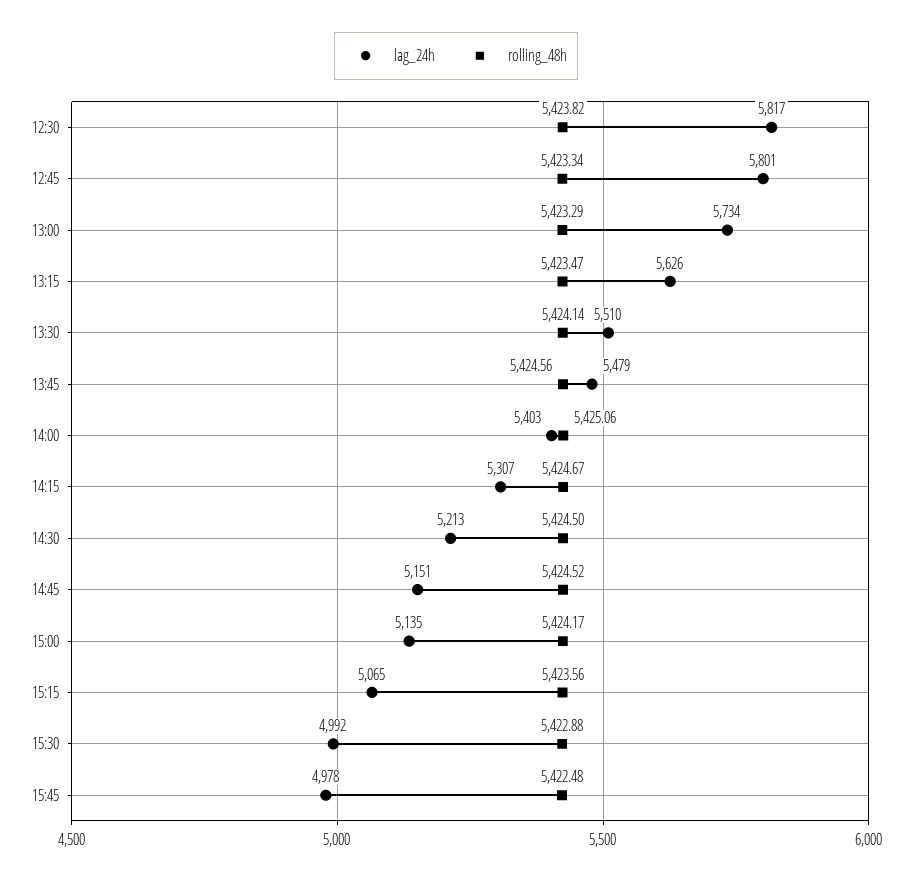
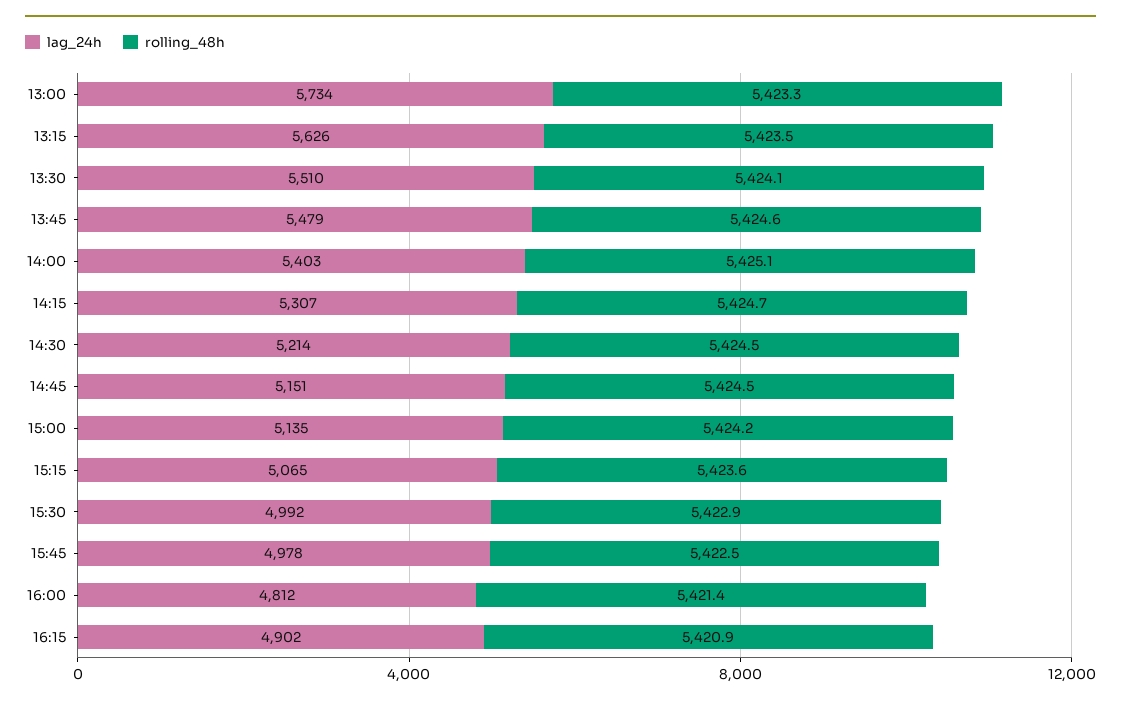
lag_24h, 12:30: 5817 -> none
rolling_48h, 12:30: 5423.82 -> none
lag_24h, 12:45: 5801 -> none
rolling_48h, 12:45: 5423.34 -> none
lag_24h, 14:30: 5213 -> 5214
lag_24h, 16:00: none -> 4812
rolling_48h, 16:00: none -> 5421.4
lag_24h, 16:15: none -> 4902
rolling_48h, 16:15: none -> 5420.9

